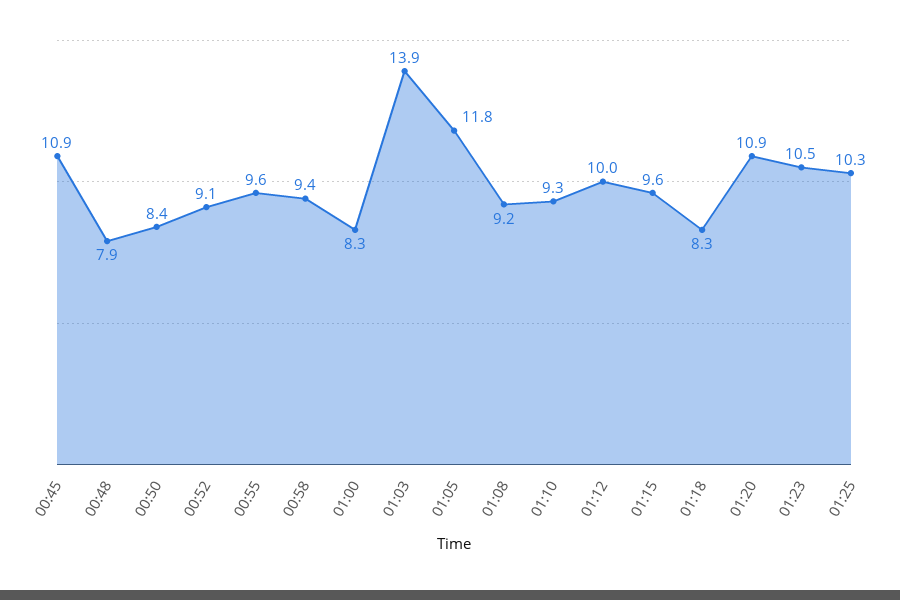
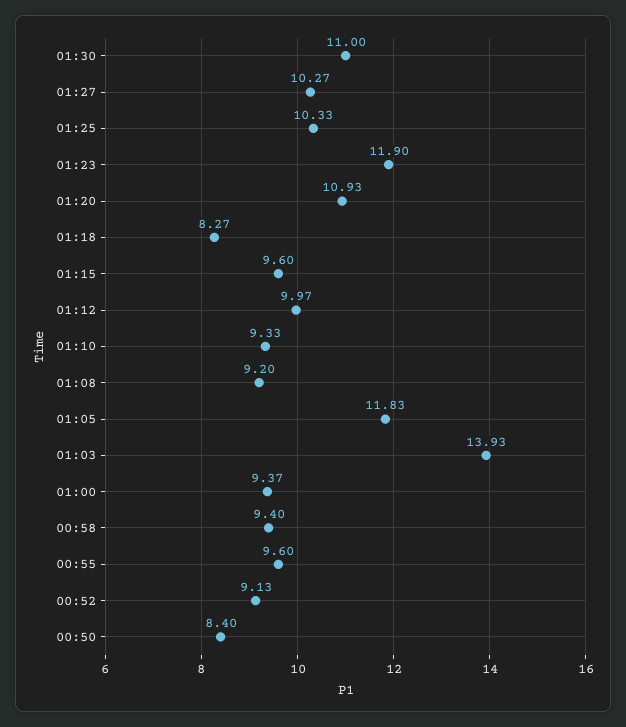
00:45: 10.9 -> none
00:48: 7.9 -> none
01:00: 8.3 -> 9.37
01:23: 10.5 -> 11.9
01:30: none -> 11
01:27: none -> 10.27

